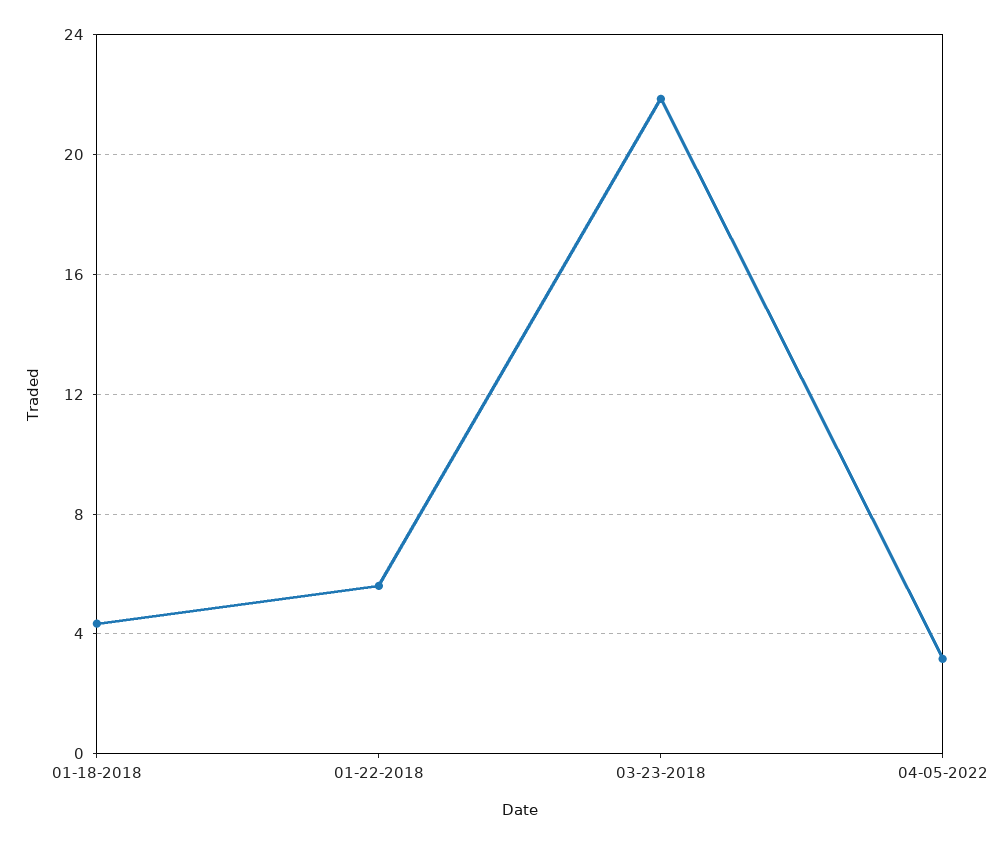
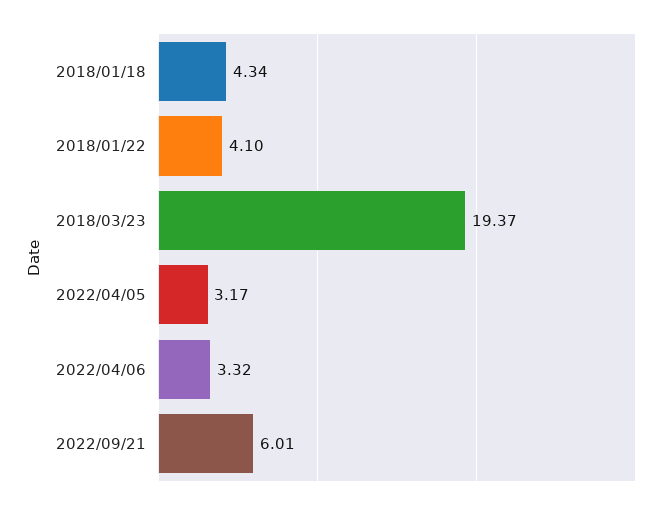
01-22-2018: 5.5 -> 4.1
03-23-2018: 22 -> 19.37
2022/04/06: none -> 3.32
2022/09/21: none -> 6.01

